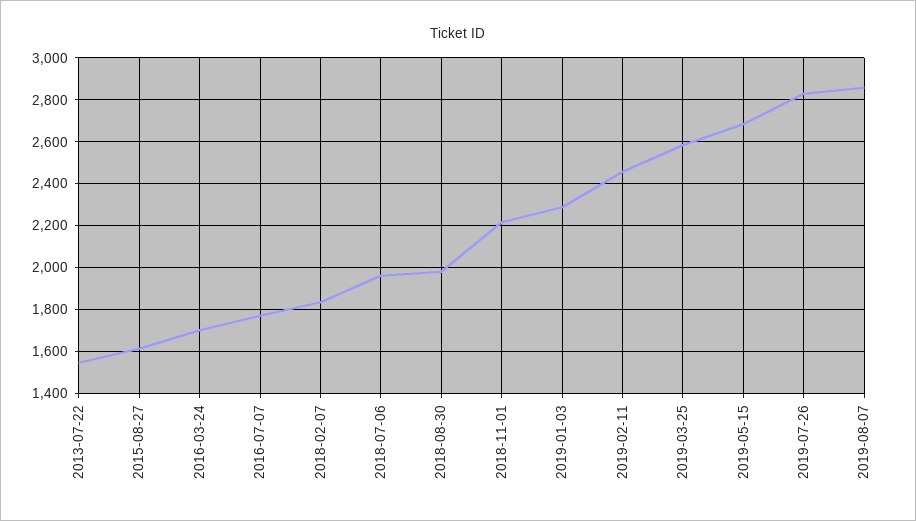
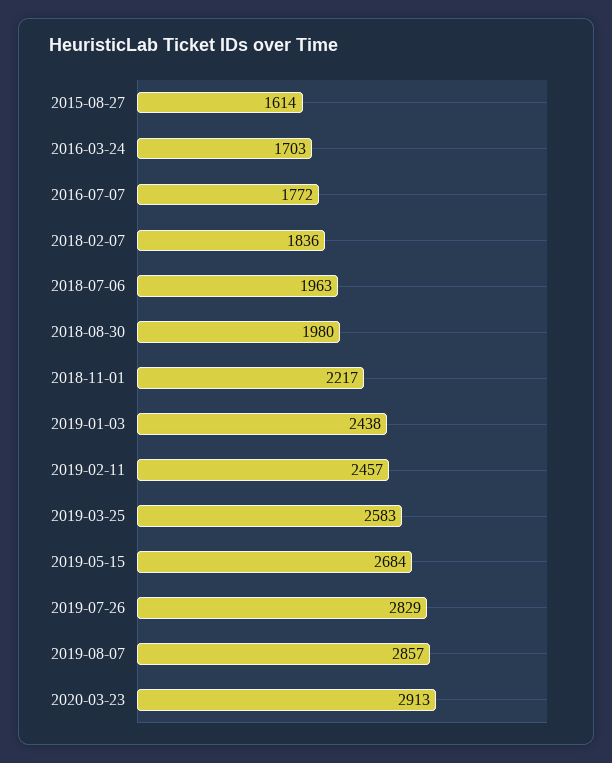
2013-07-22: 1550 -> none
2019-01-03: 2300 -> 2438
2020-03-23: none -> 2913

